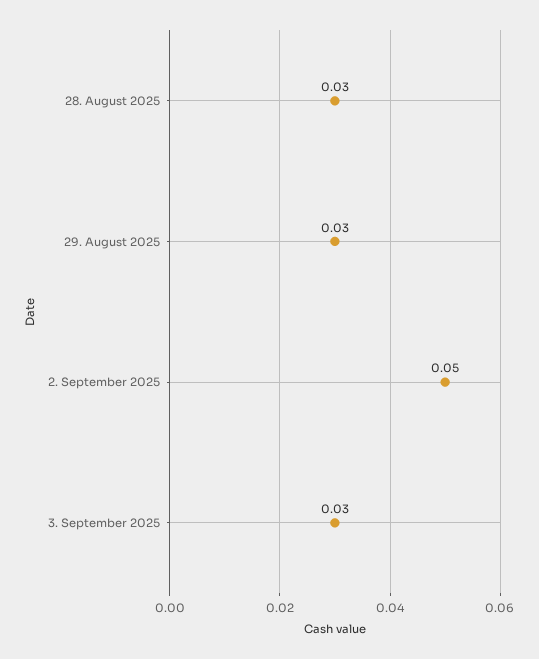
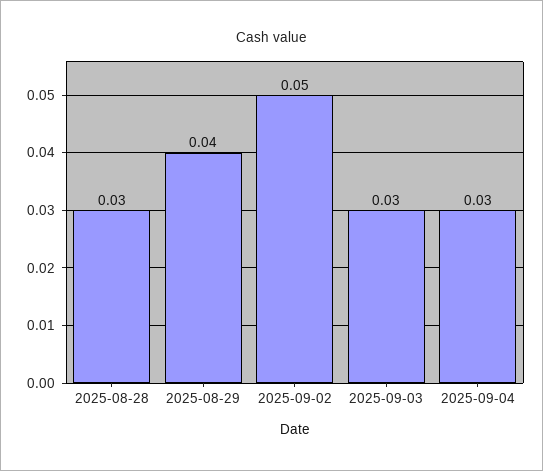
29. August 2025: 0.03 -> 0.04
2025-09-04: none -> 0.03

